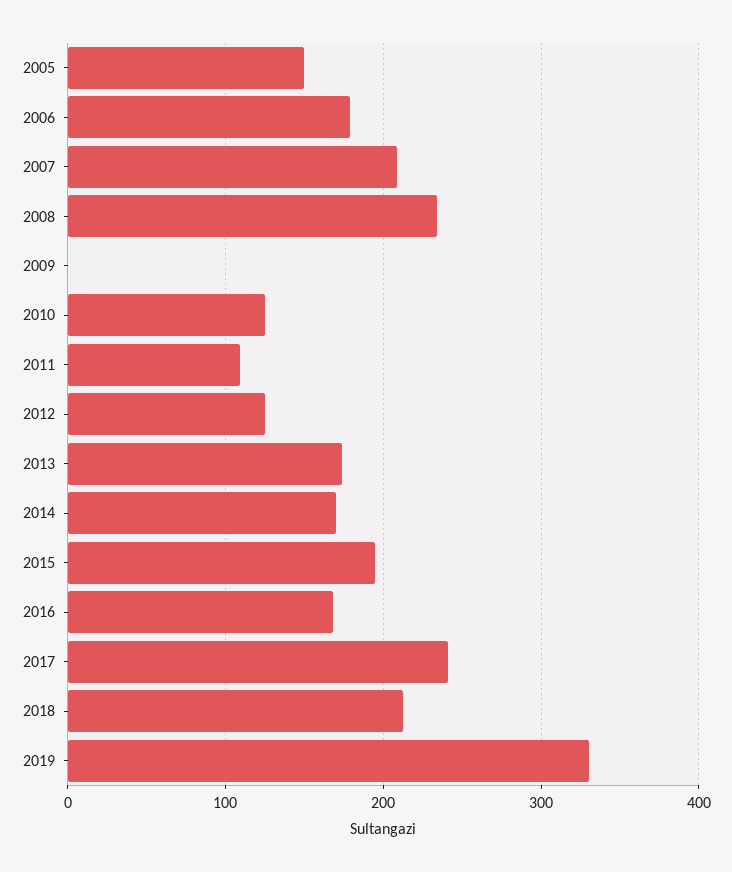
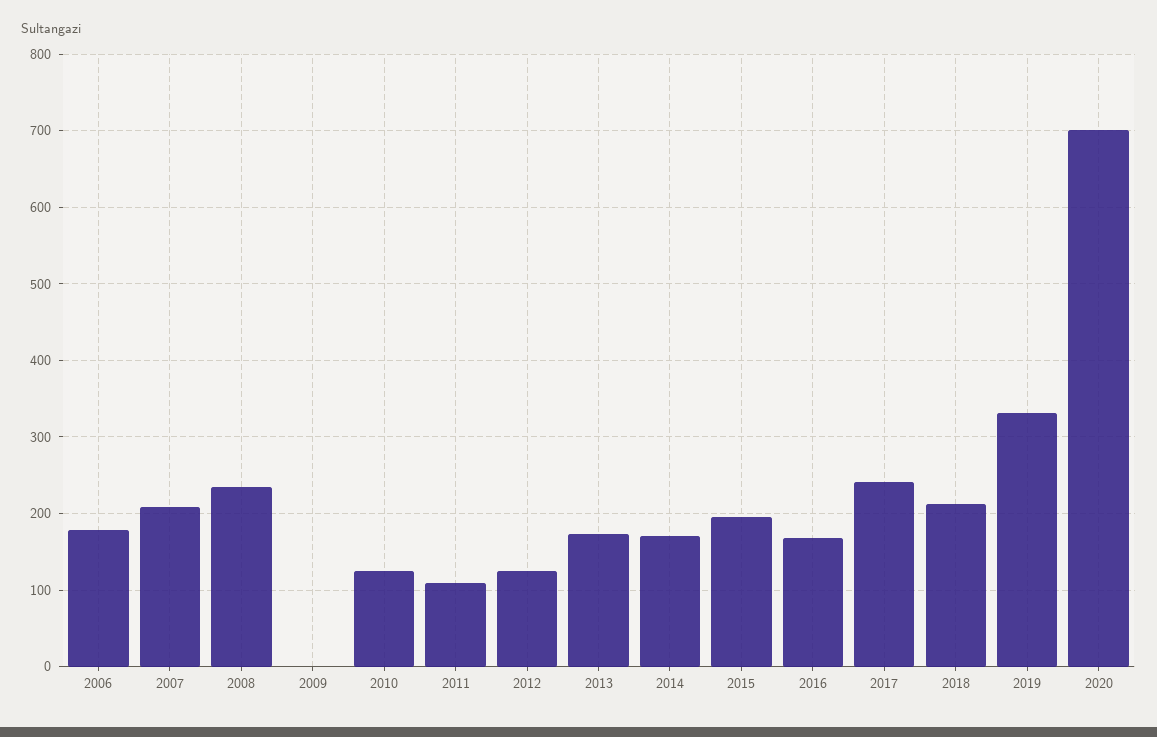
2005: 150 -> none
2020: none -> 700

